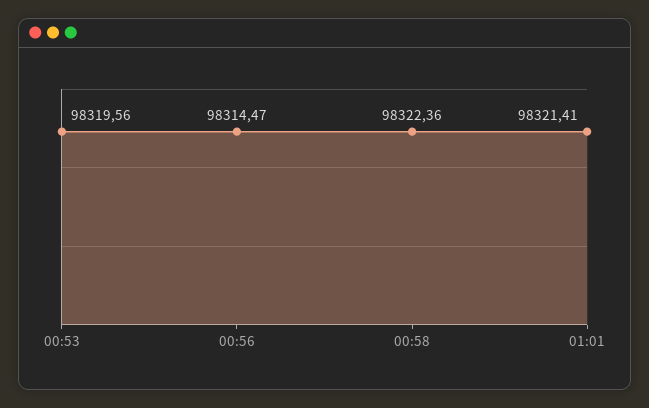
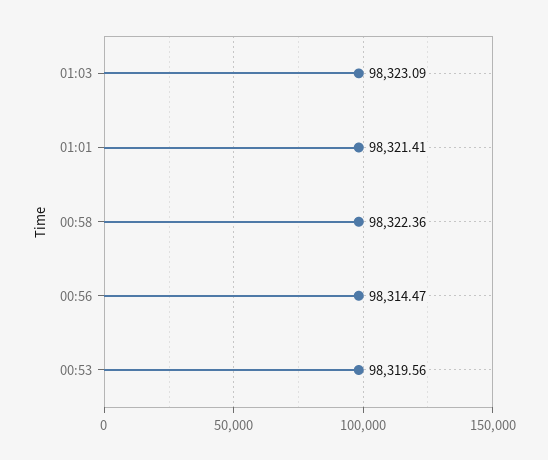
01:03: none -> 98323.09

